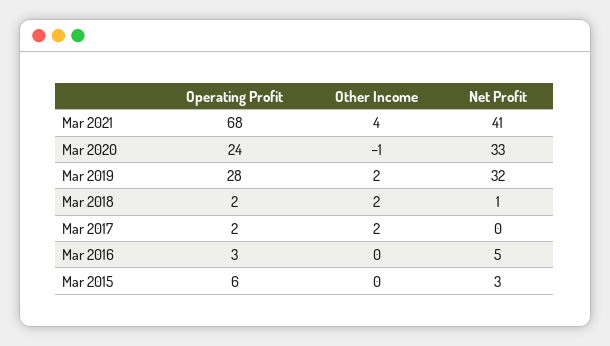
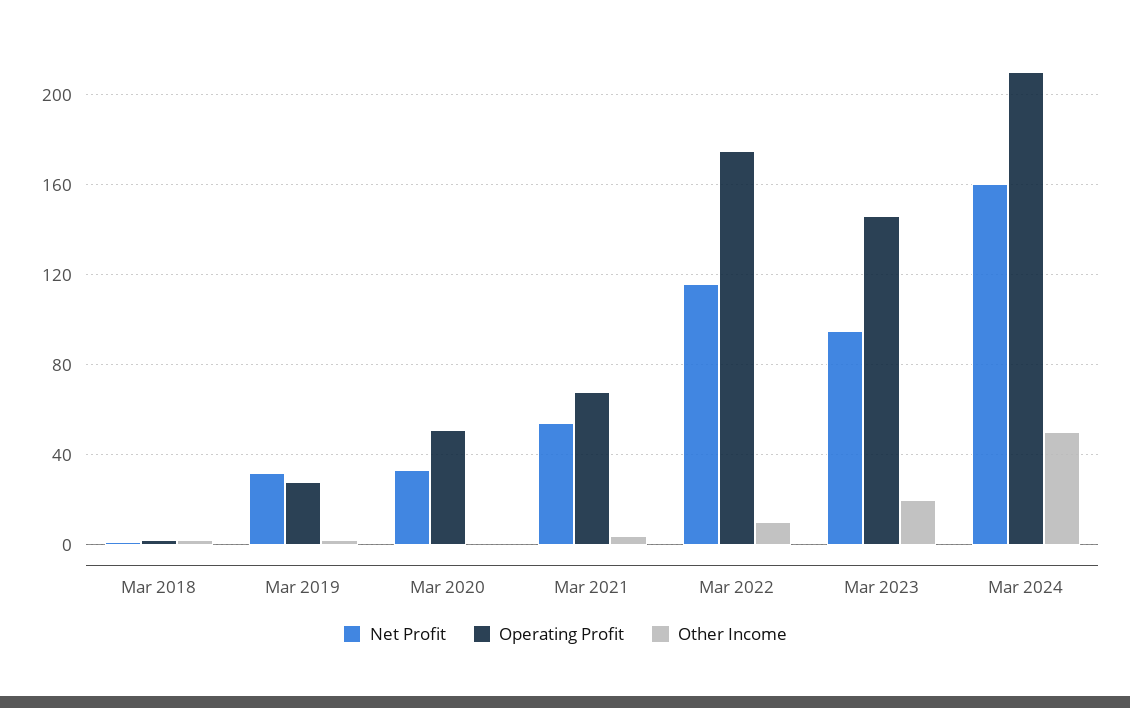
Net Profit, Mar 2021: 41 -> 55
Operating Profit, Mar 2020: 24 -> 50
Operating Profit, Mar 2017: 2 -> none
Other Income, Mar 2017: 2 -> none
Net Profit, Mar 2017: 0 -> none
Operating Profit, Mar 2016: 3 -> none
Other Income, Mar 2016: 0 -> none
Net Profit, Mar 2016: 5 -> none
Operating Profit, Mar 2015: 6 -> none
Other Income, Mar 2015: 0 -> none
Net Profit, Mar 2015: 3 -> none
Net Profit, Mar 2022: none -> 115
Operating Profit, Mar 2022: none -> 175
Other Income, Mar 2022: none -> 10
Net Profit, Mar 2023: none -> 95
Operating Profit, Mar 2023: none -> 145
Other Income, Mar 2023: none -> 20
Net Profit, Mar 2024: none -> 160
Operating Profit, Mar 2024: none -> 210
Other Income, Mar 2024: none -> 50

